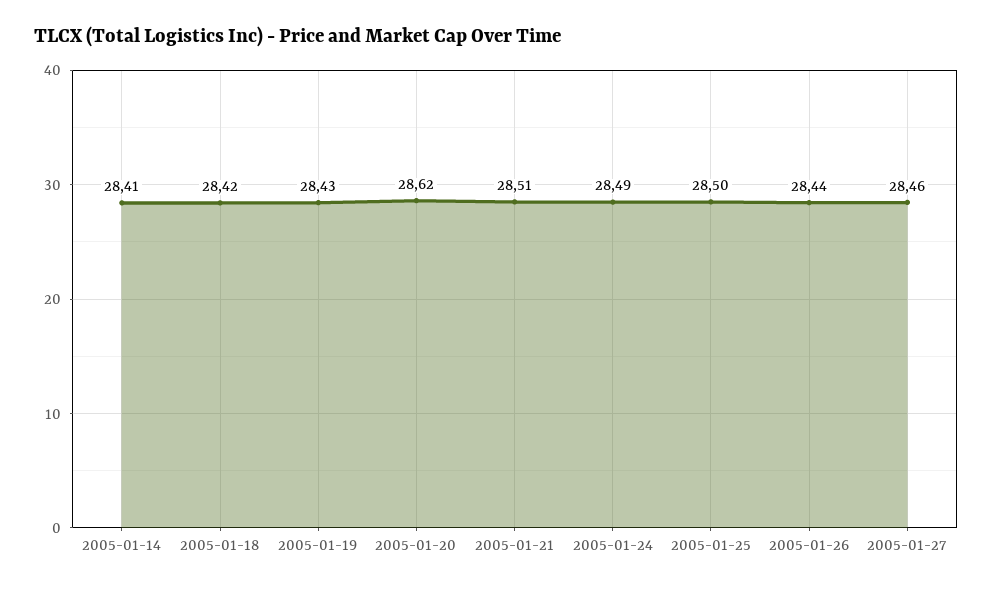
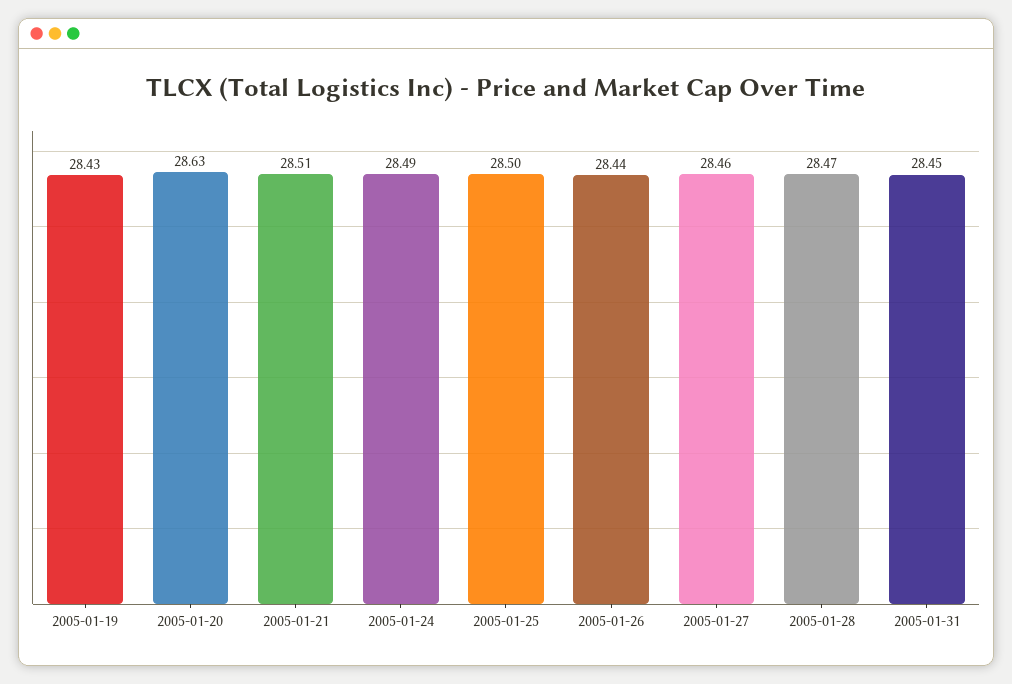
2005-01-14: 28.41 -> none
2005-01-18: 28.42 -> none
2005-01-20: 28.62 -> 28.63
2005-01-28: none -> 28.47
2005-01-31: none -> 28.45

